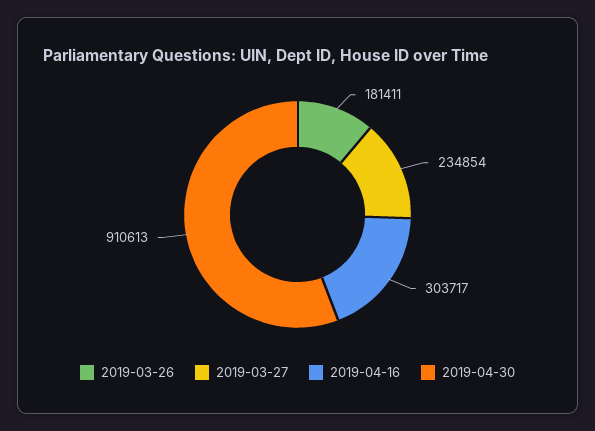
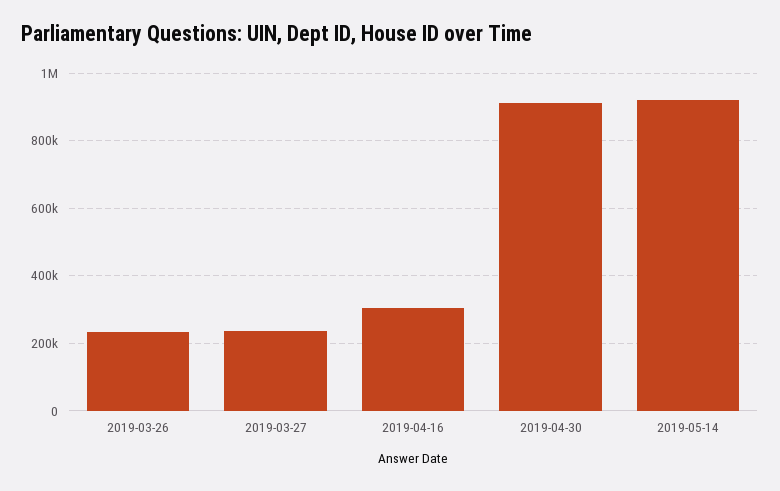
2019-03-26: 181411 -> 240000
2019-05-14: none -> 920000

